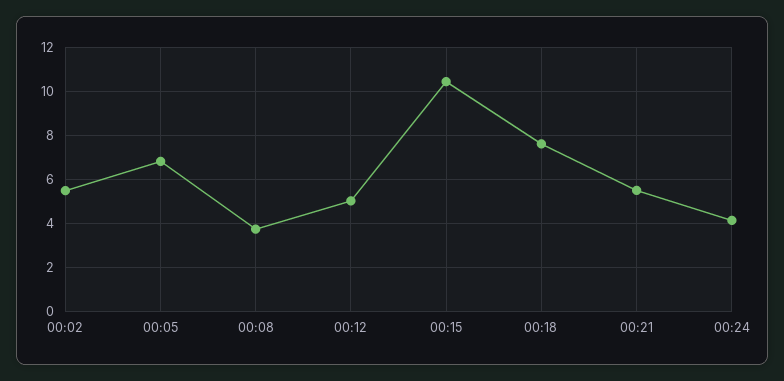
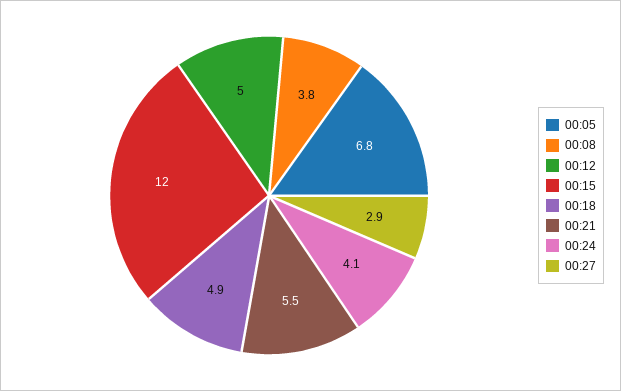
00:02: 5.5 -> none
00:15: 10.5 -> 12
00:18: 7.5 -> 4.9
00:27: none -> 2.9

